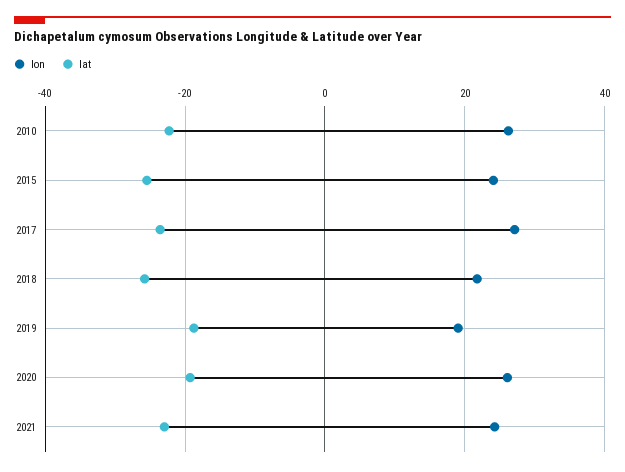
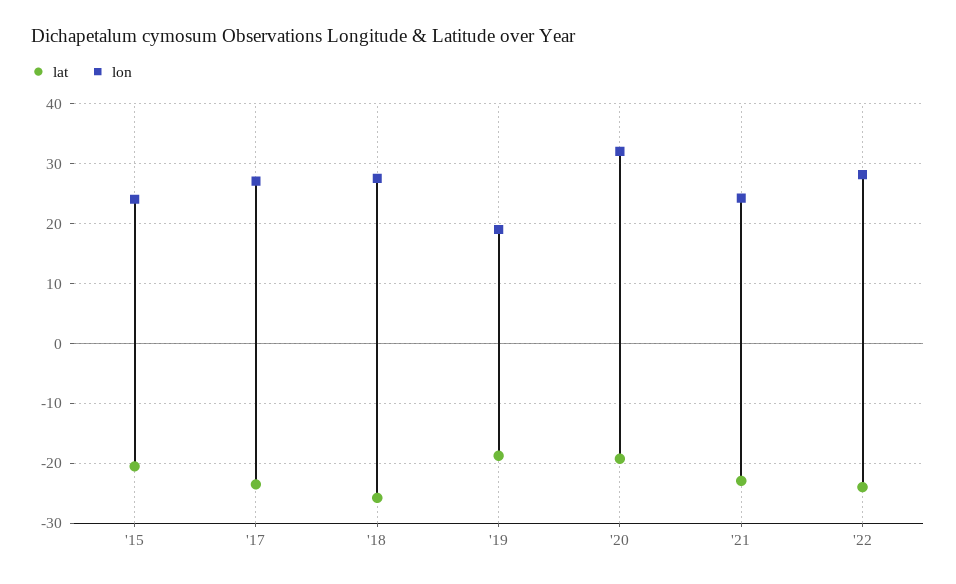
lon, 2010: 26 -> none
lat, 2010: -22 -> none
lat, 2015: -26 -> -20
lon, 2018: 22 -> 28
lon, 2020: 26 -> 32
lat, '22: none -> -24
lon, '22: none -> 28

